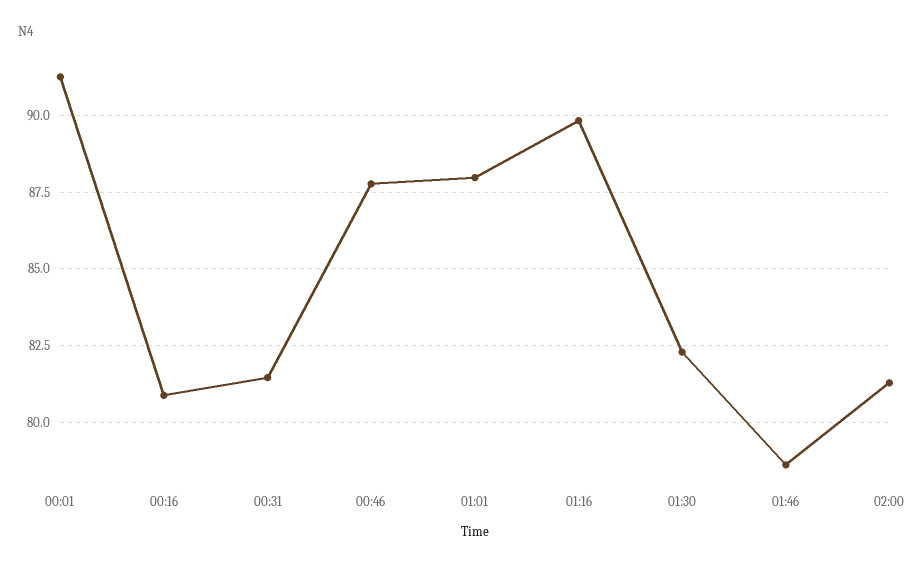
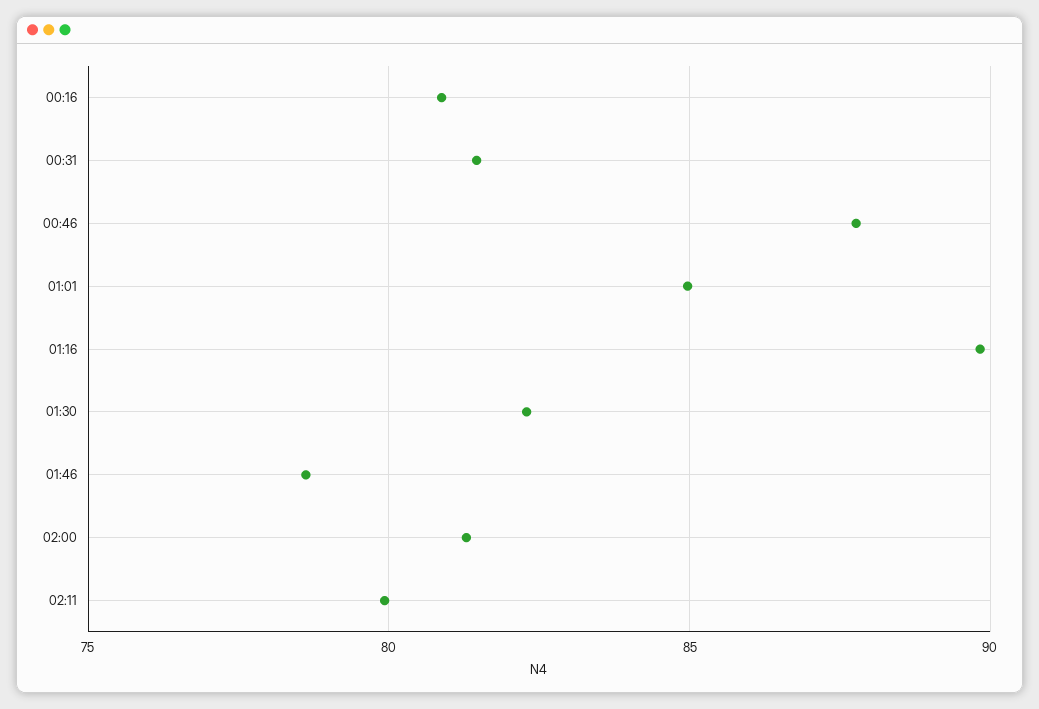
00:01: 91.25 -> none
01:01: 88 -> 85
02:11: none -> 80

